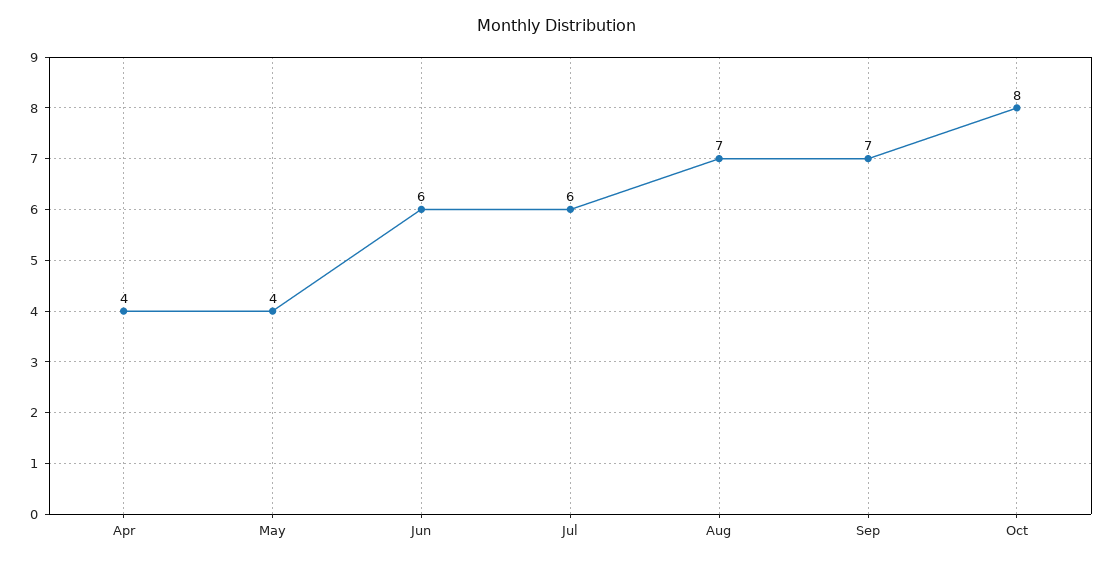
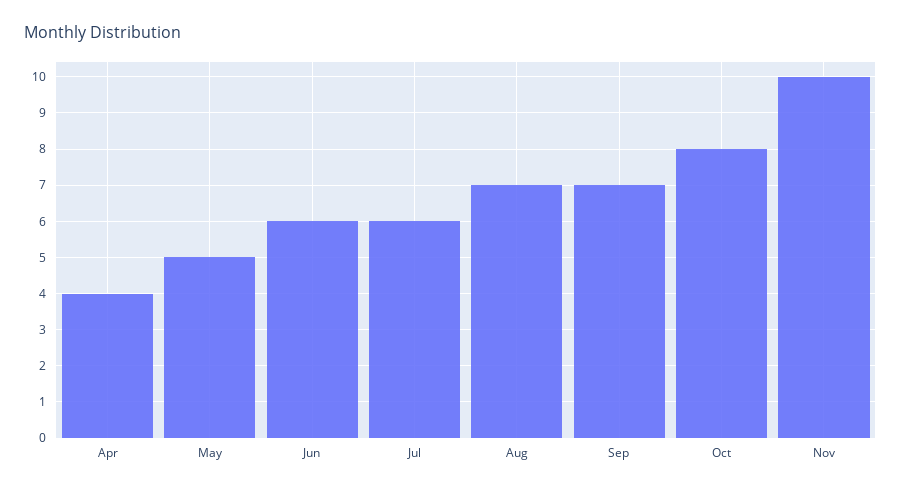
May: 4 -> 5
Nov: none -> 10

